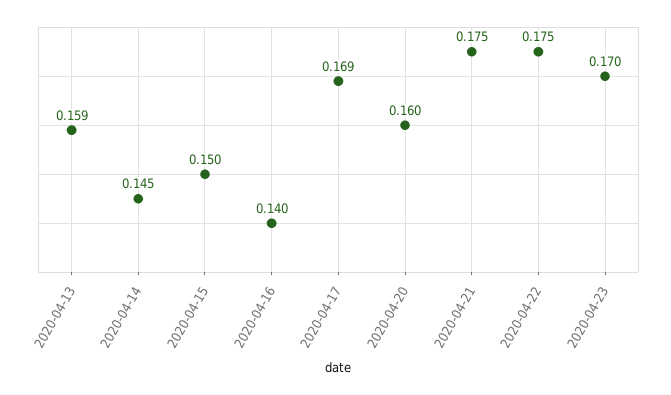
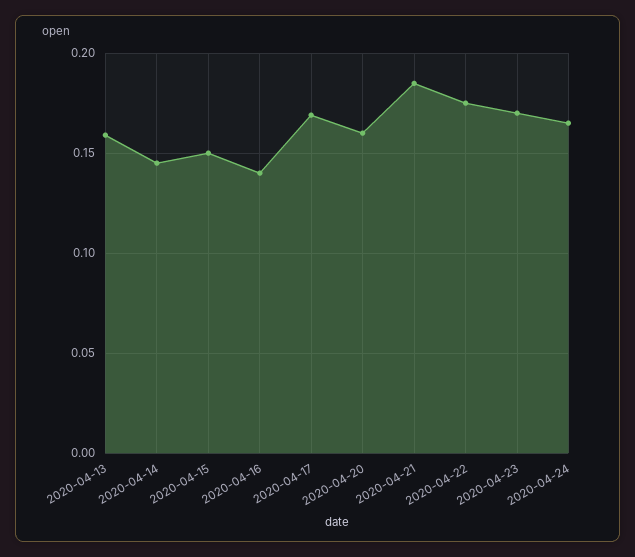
2020-04-21: 0.175 -> 0.185
2020-04-24: none -> 0.165

